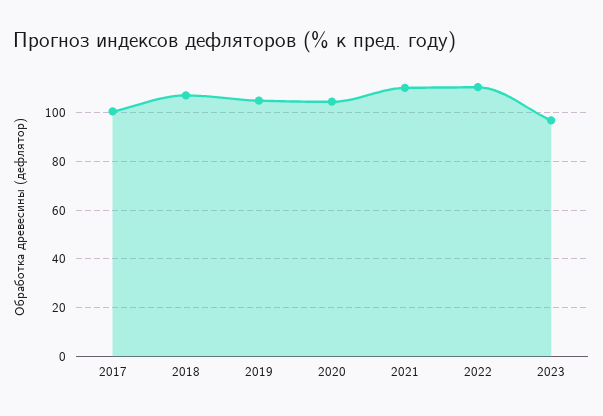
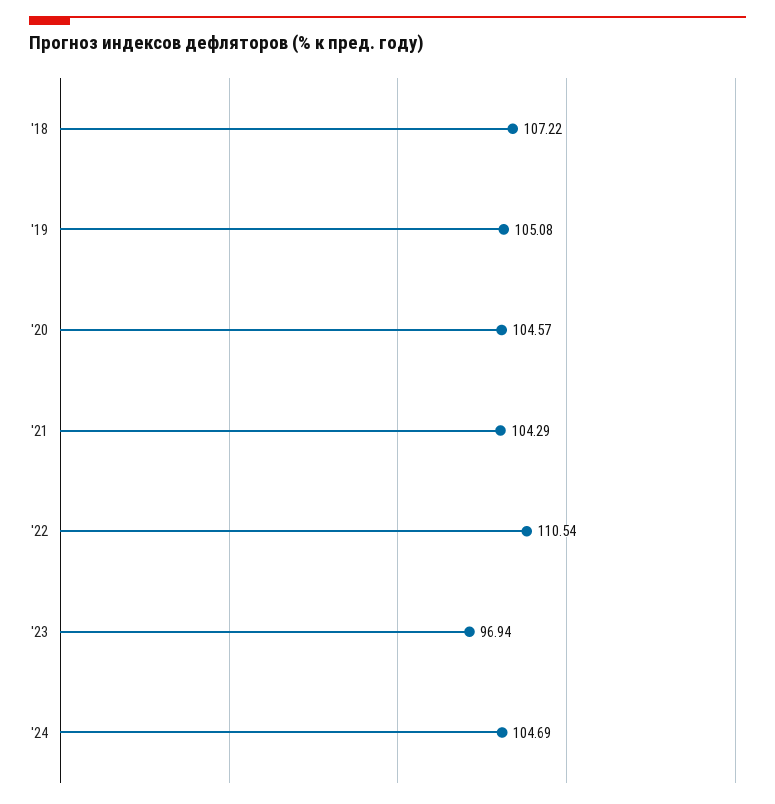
2017: 100 -> none
2021: 110 -> 104.29
'24: none -> 104.69

